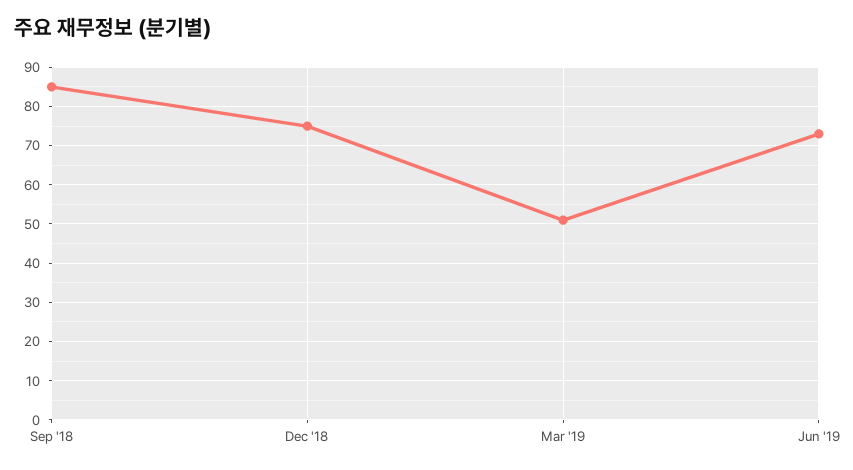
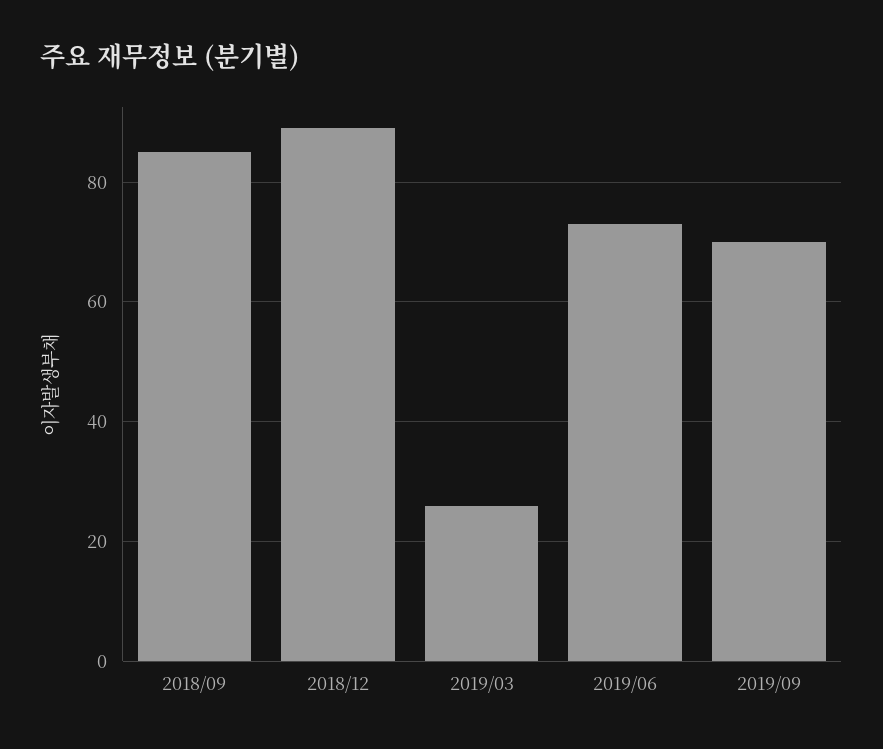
Dec '18: 75 -> 90
Mar '19: 50 -> 25
2019/09: none -> 70

